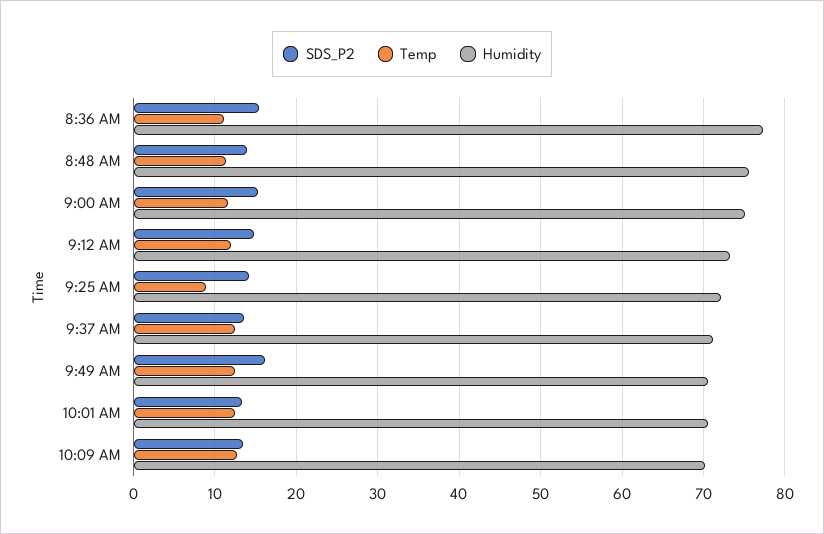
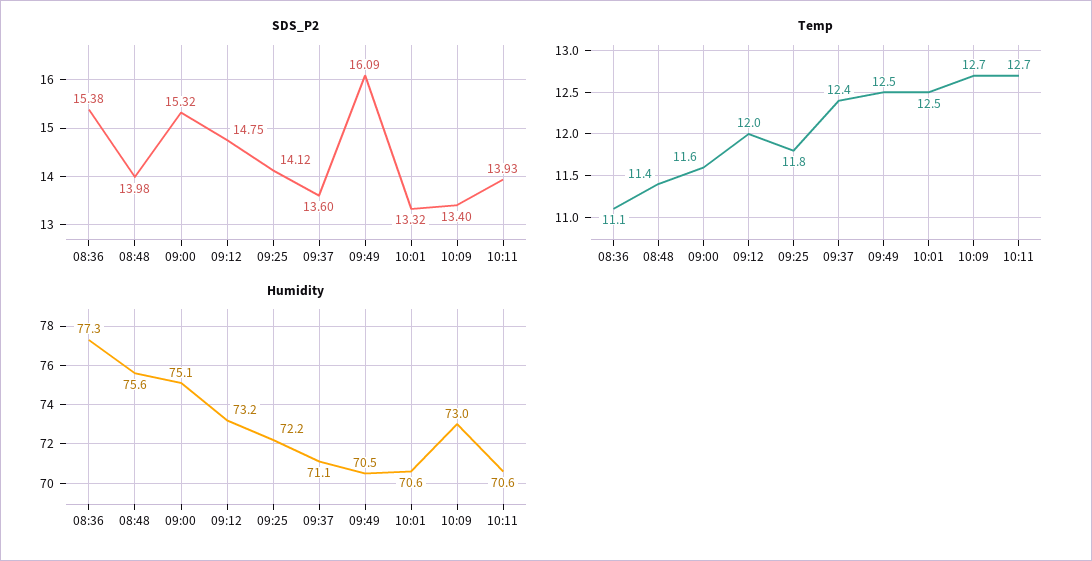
Temp, 9:25 AM: 9 -> 11.8
Humidity, 10:09 AM: 70 -> 73
SDS_P2, 10:11: none -> 13.93
Temp, 10:11: none -> 12.7
Humidity, 10:11: none -> 70.6

